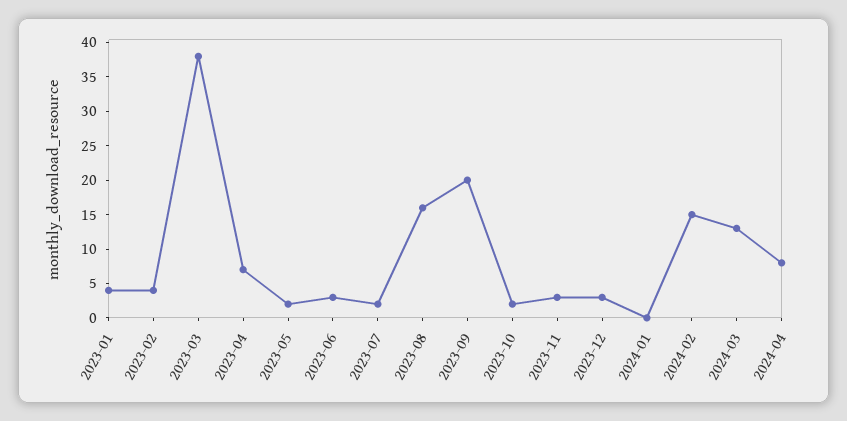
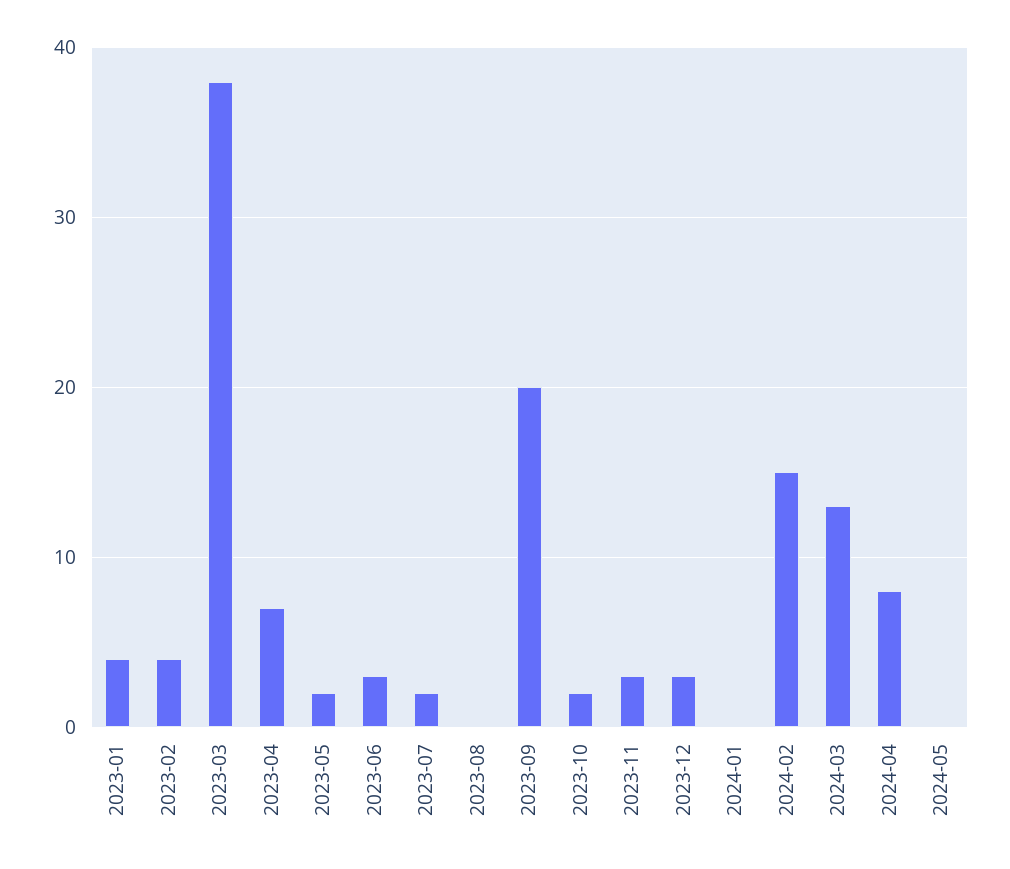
2023-08: 15 -> 0
2024-05: none -> 0

